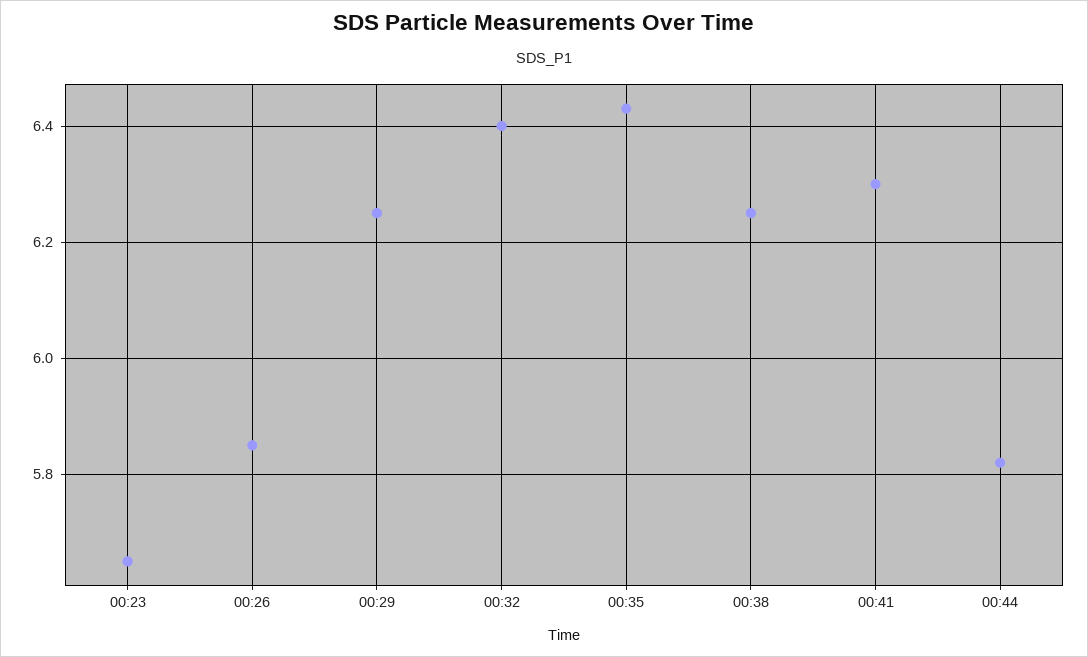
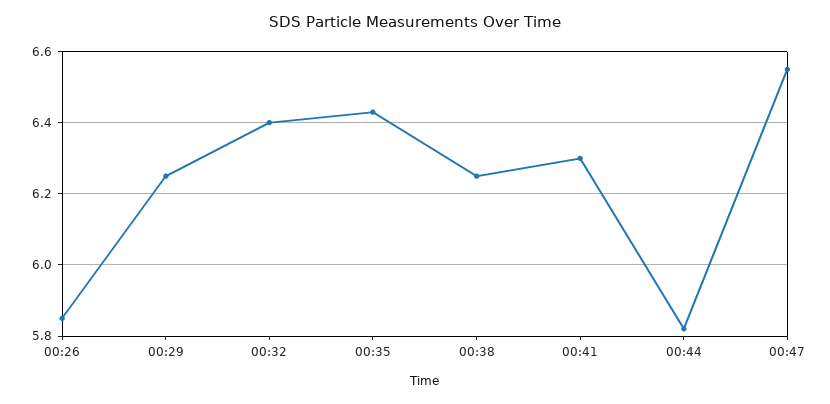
00:23: 5.65 -> none
00:47: none -> 6.55

